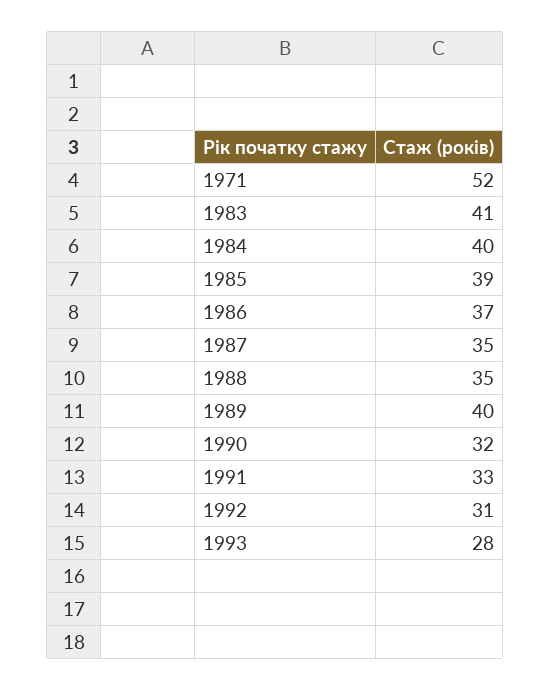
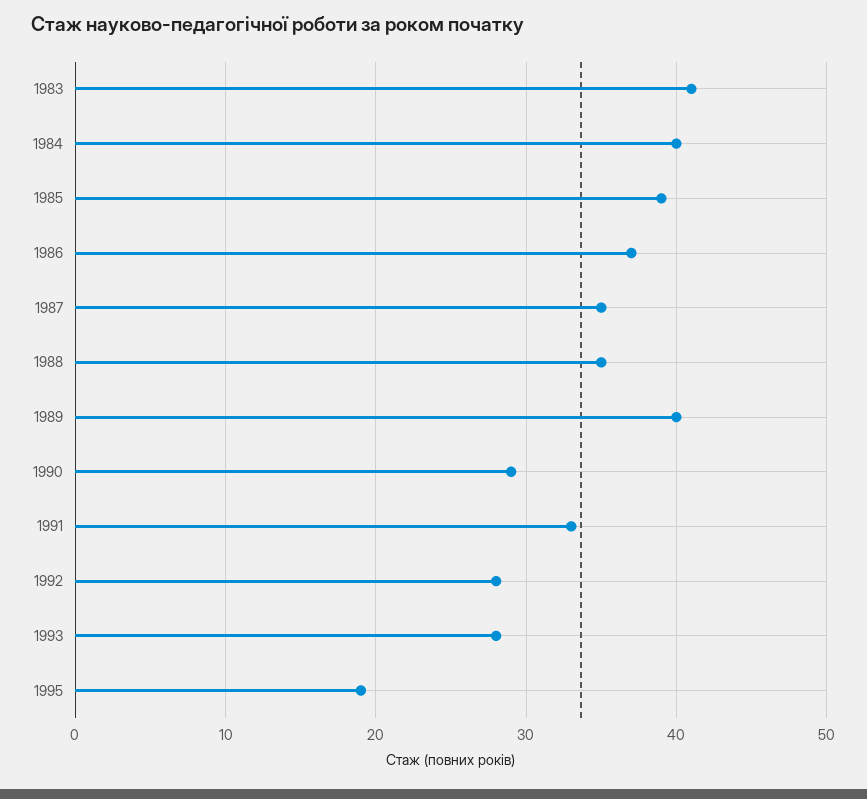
1971: 52 -> none
1990: 32 -> 29
1992: 31 -> 28
1995: none -> 19

